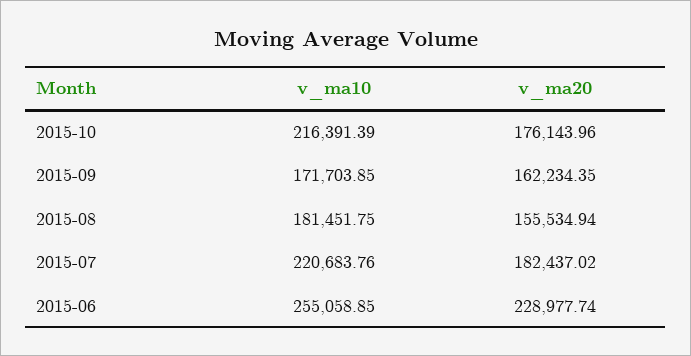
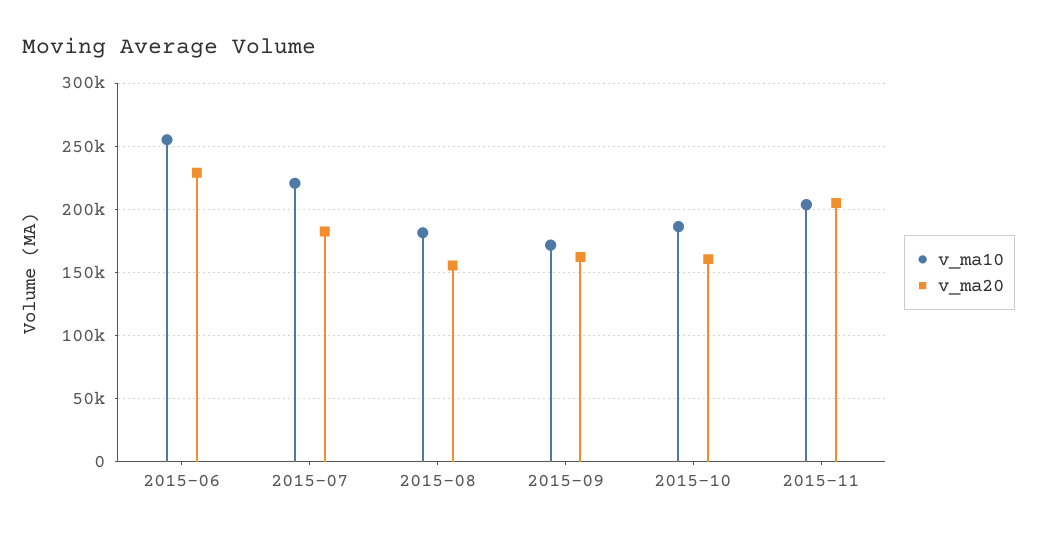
v_ma10, 2015-10: 216391.39 -> 185000
v_ma20, 2015-10: 176143.96 -> 160000
v_ma10, 2015-11: none -> 205000
v_ma20, 2015-11: none -> 205000

